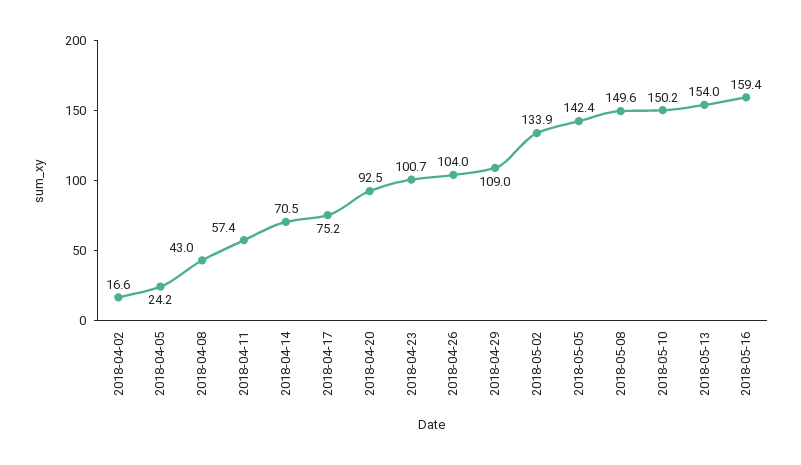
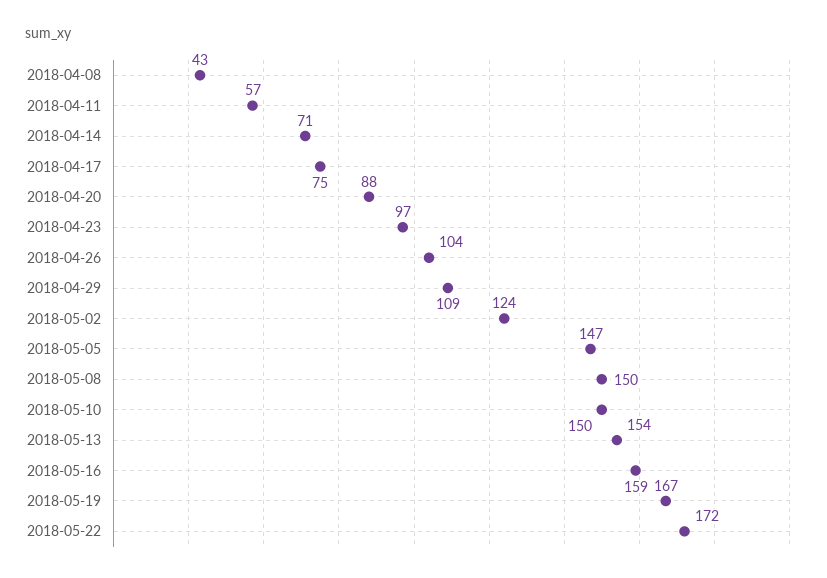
2018-04-02: 16.6 -> none
2018-04-05: 24.2 -> none
2018-04-20: 92.5 -> 88
2018-04-23: 100.7 -> 97
2018-05-02: 133.9 -> 124
2018-05-05: 142.4 -> 147
2018-05-19: none -> 167
2018-05-22: none -> 172

